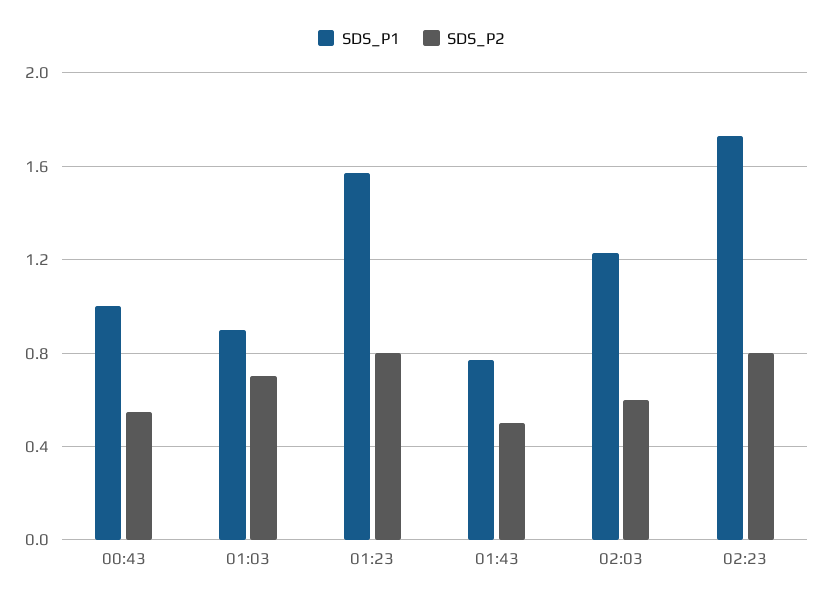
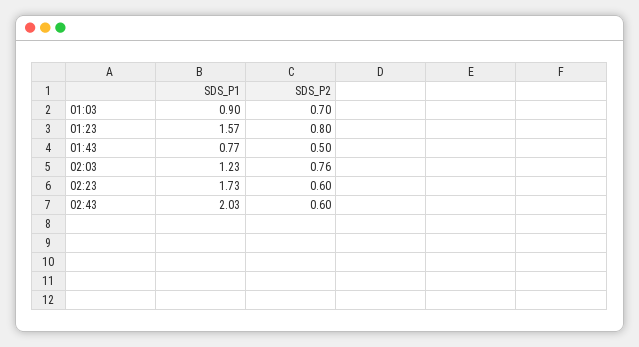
SDS_P1, 00:43: 1 -> none
SDS_P2, 00:43: 0.55 -> none
SDS_P2, 02:03: 0.6 -> 0.76
SDS_P2, 02:23: 0.8 -> 0.6
SDS_P1, 02:43: none -> 2.03
SDS_P2, 02:43: none -> 0.6

